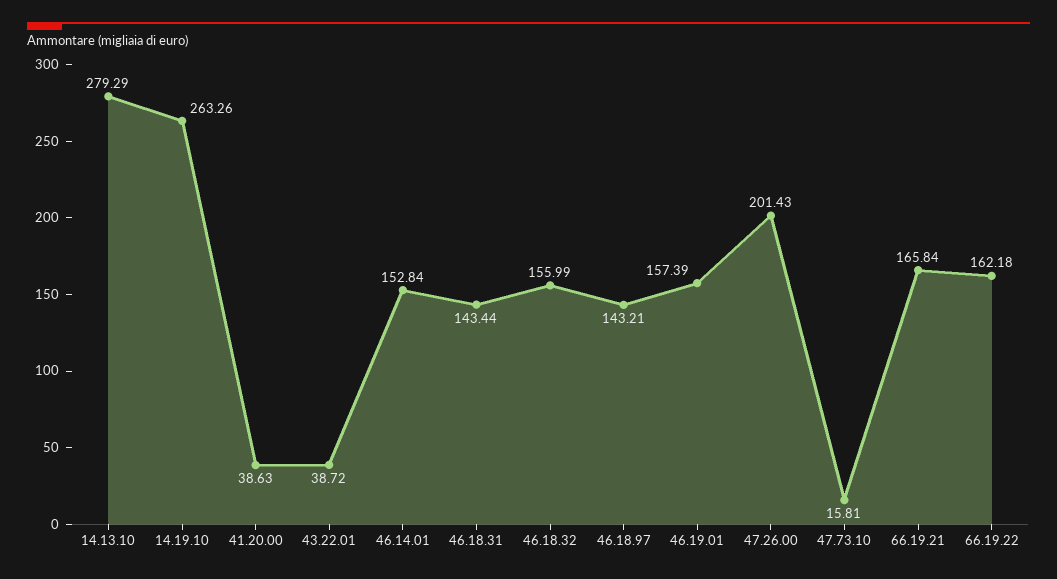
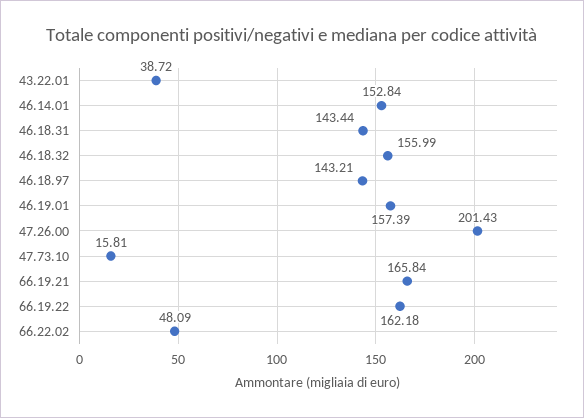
14.13.10: 279.29 -> none
14.19.10: 263.26 -> none
41.20.00: 38.63 -> none
66.22.02: none -> 48.09

